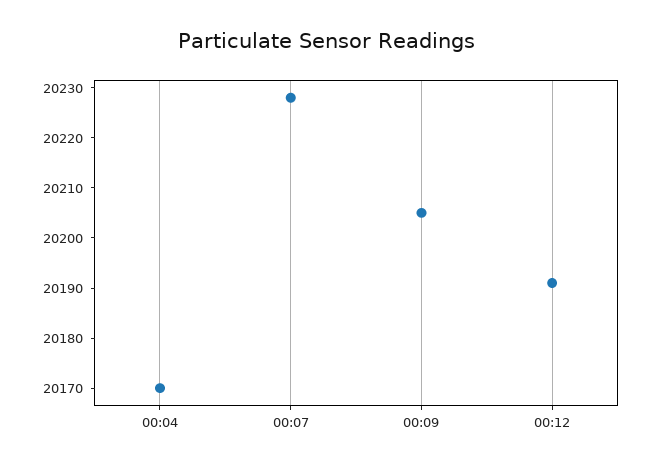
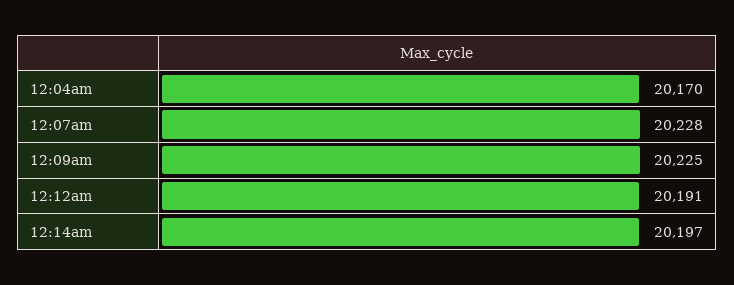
00:09: 20205 -> 20225
12:14am: none -> 20197

